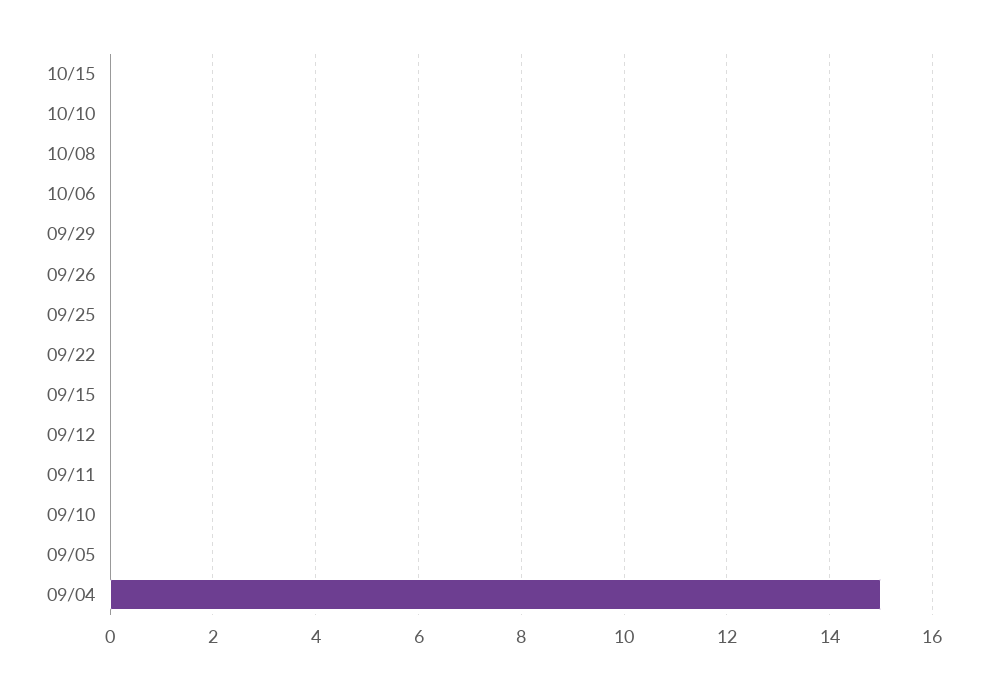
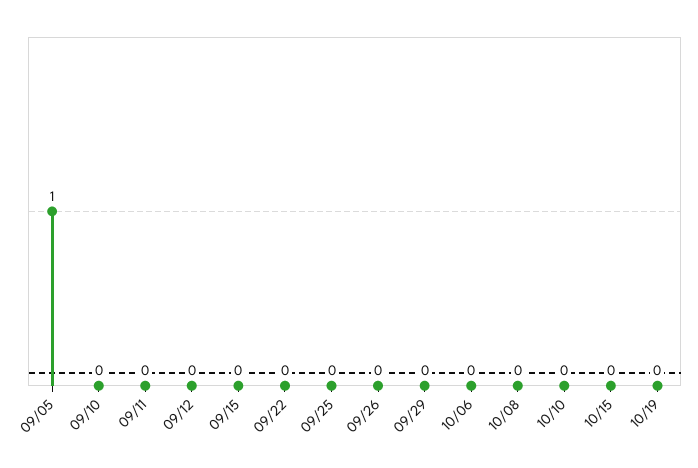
09/05: 0 -> 1
09/04: 15 -> none
10/19: none -> 0

